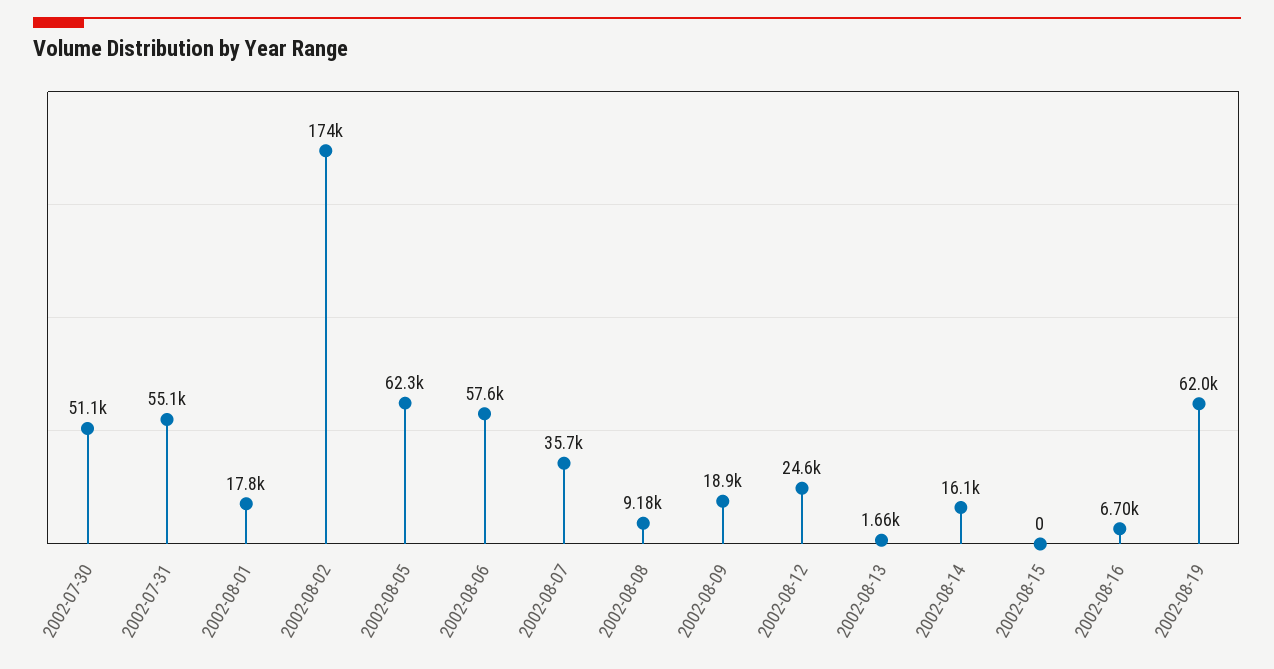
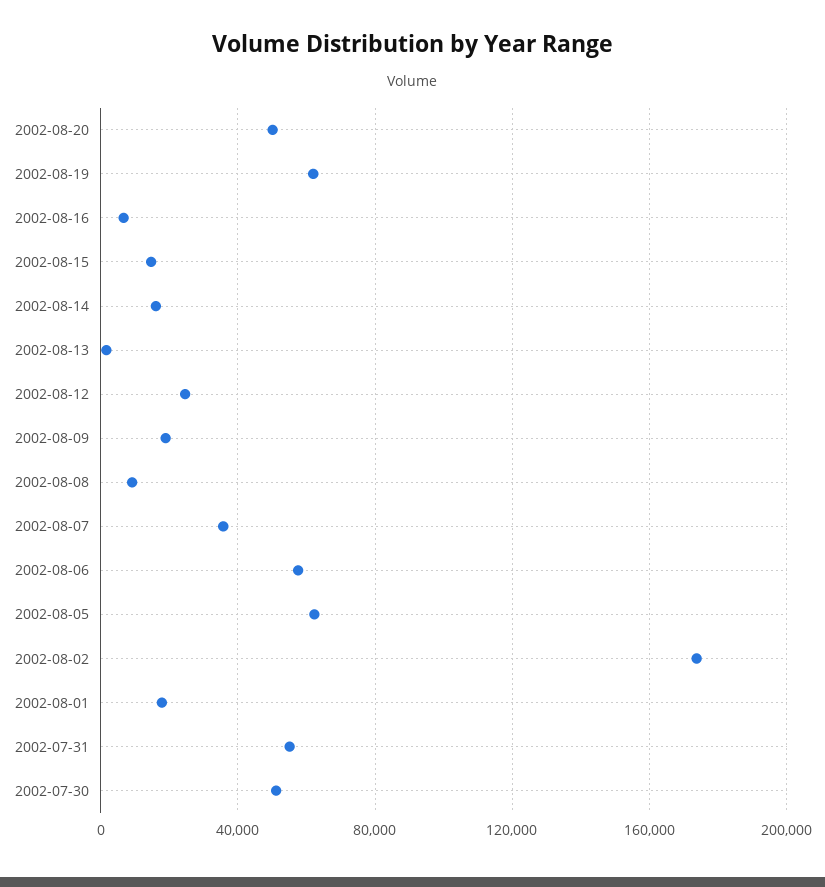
2002-08-15: 0 -> 15000
2002-08-20: none -> 50000

